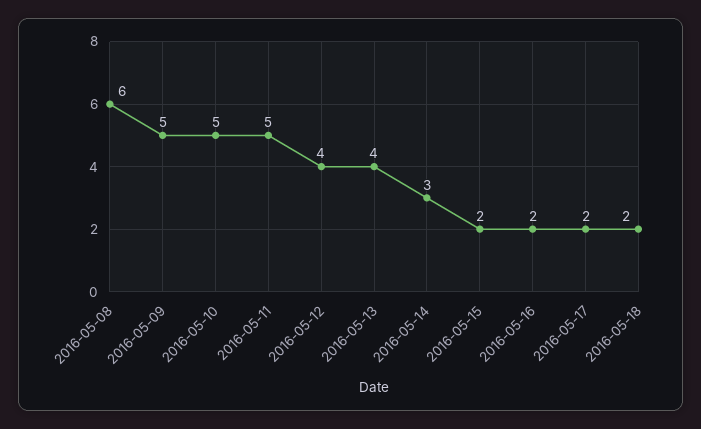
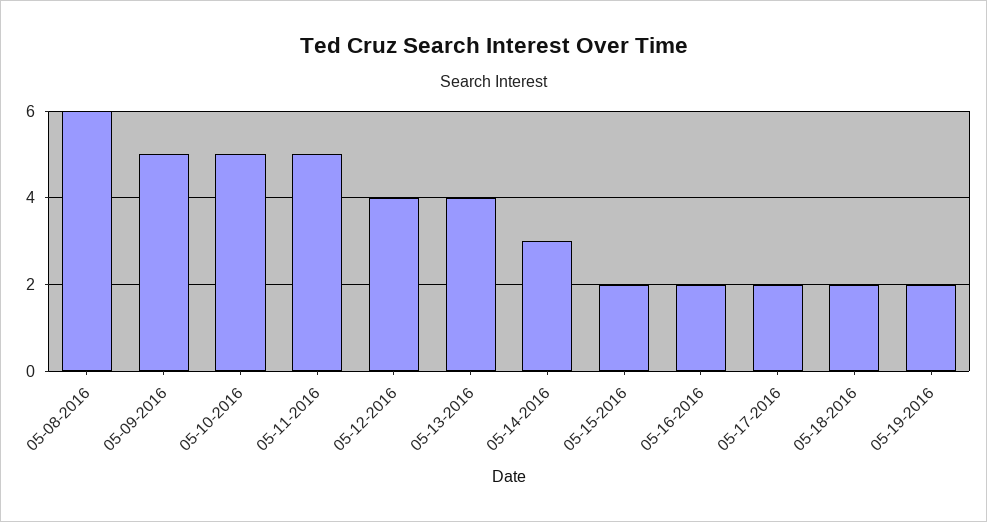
05-19-2016: none -> 2

